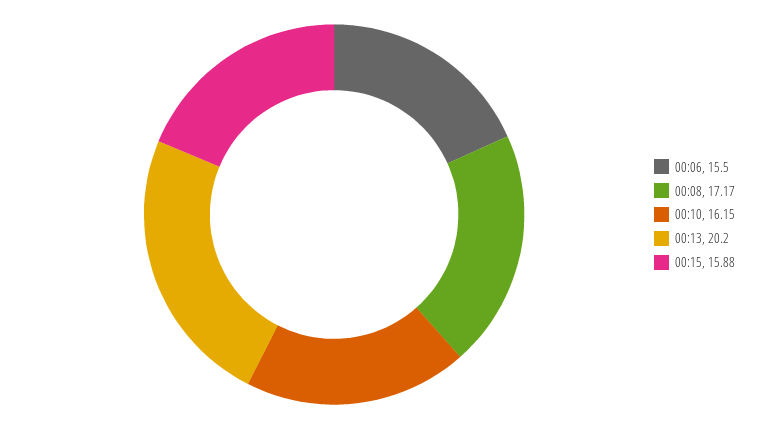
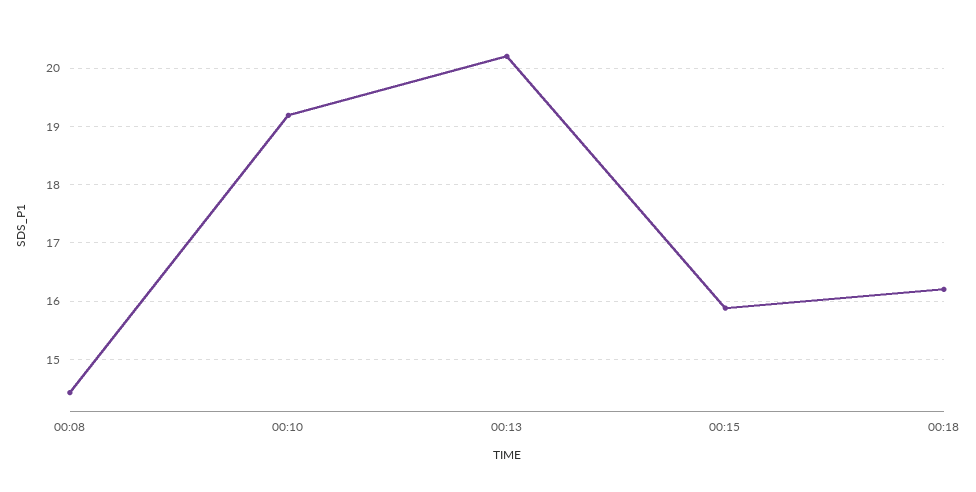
00:06: 15.5 -> none
00:08: 17.17 -> 14.4
00:10: 16.15 -> 19.2
00:18: none -> 16.2

